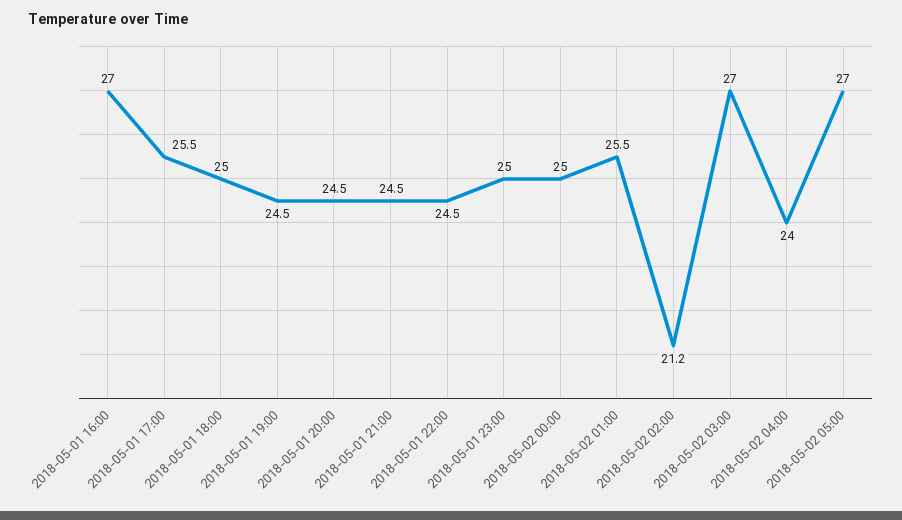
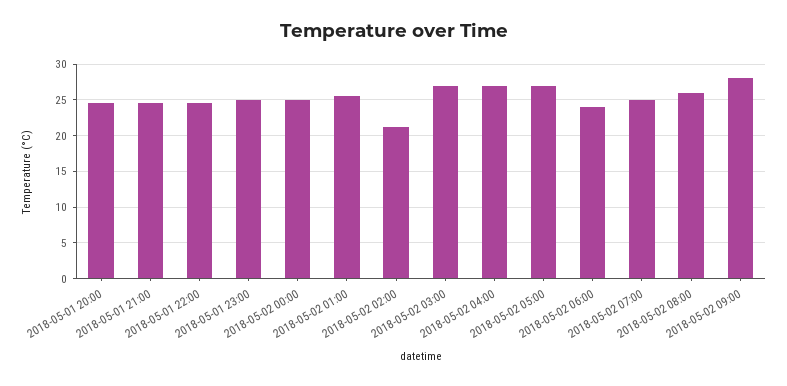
2018-05-01 16:00: 27 -> none
2018-05-01 17:00: 25.5 -> none
2018-05-01 18:00: 25 -> none
2018-05-01 19:00: 24.5 -> none
2018-05-02 04:00: 24 -> 27
2018-05-02 06:00: none -> 24
2018-05-02 07:00: none -> 25
2018-05-02 08:00: none -> 26
2018-05-02 09:00: none -> 28

